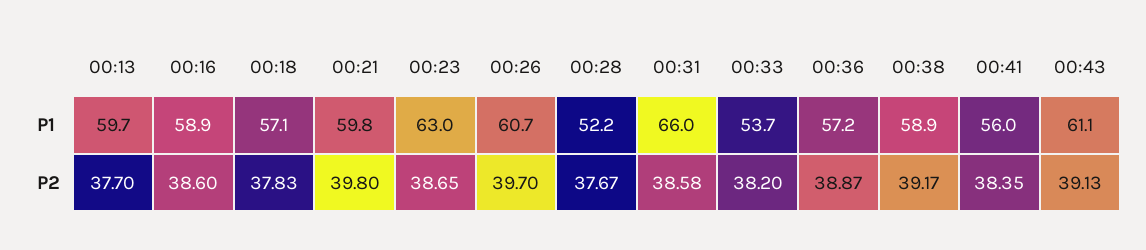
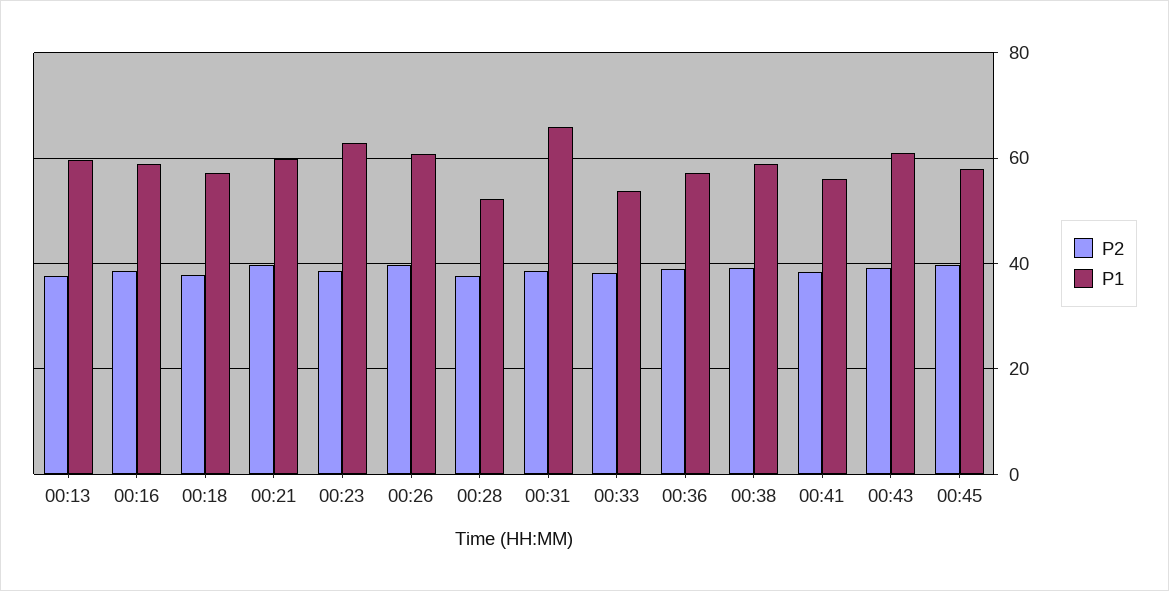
P2, 00:45: none -> 40
P1, 00:45: none -> 58

